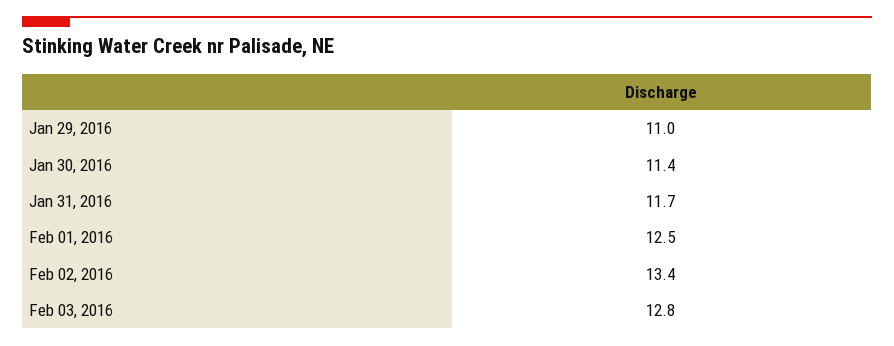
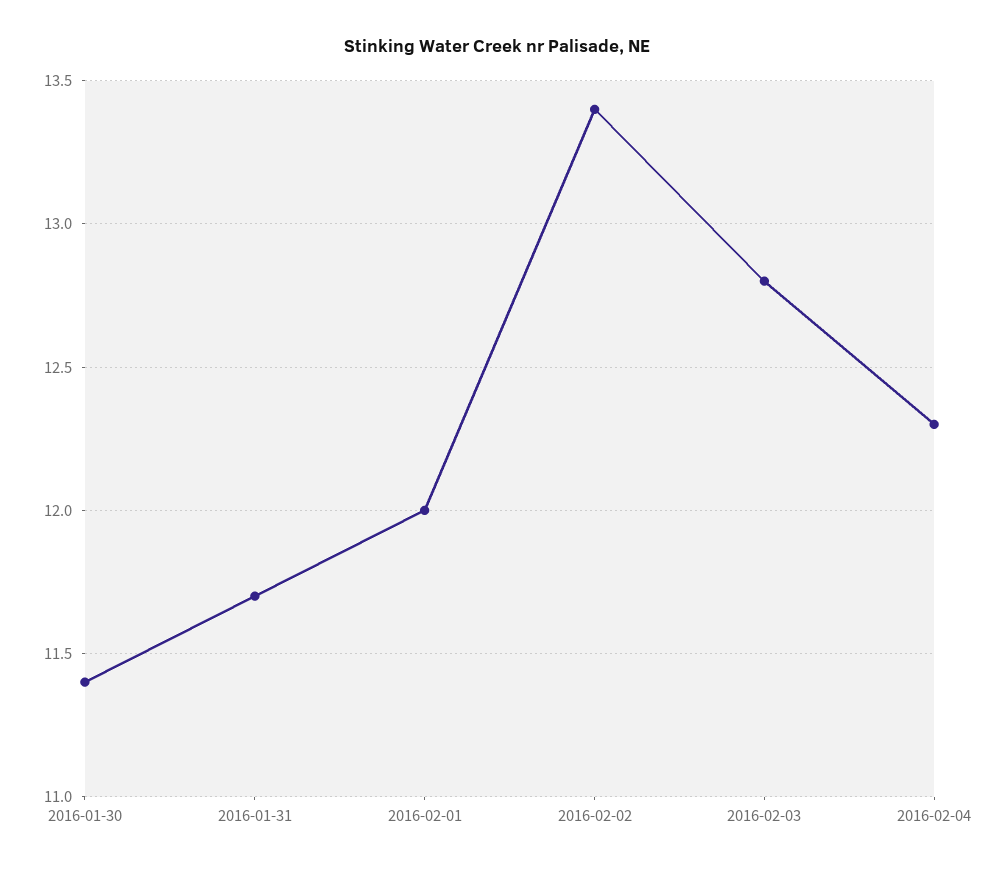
Jan 29, 2016: 11 -> none
Feb 01, 2016: 12.5 -> 12
2016-02-04: none -> 12.3

